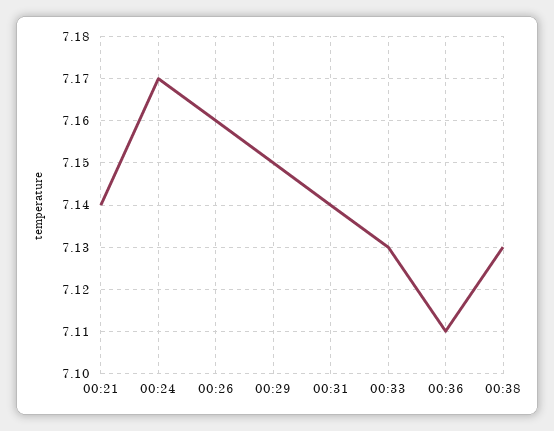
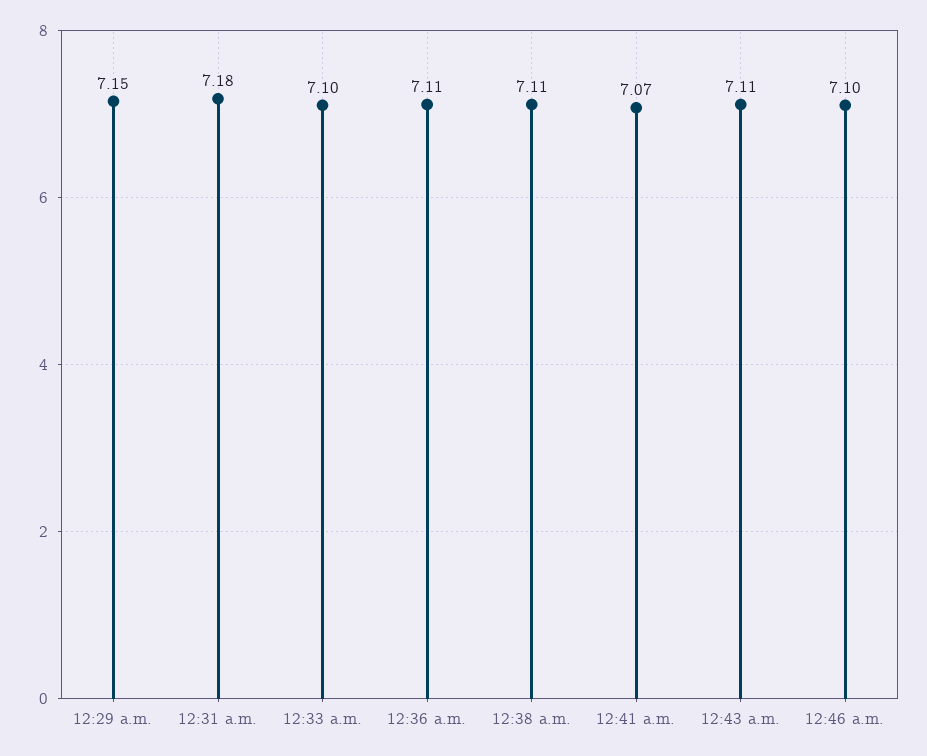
00:21: 7.14 -> none
00:24: 7.17 -> none
00:26: 7.16 -> none
00:31: 7.14 -> 7.18
00:33: 7.13 -> 7.1
00:38: 7.13 -> 7.11
12:41 a.m.: none -> 7.07
12:43 a.m.: none -> 7.11
12:46 a.m.: none -> 7.1

